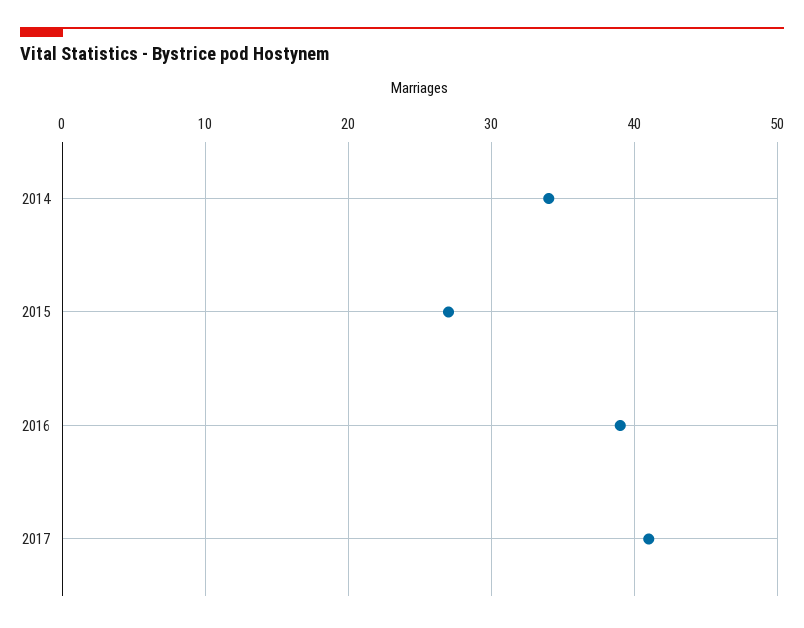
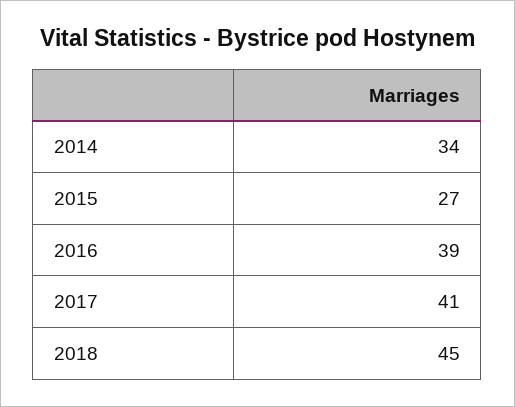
2018: none -> 45

